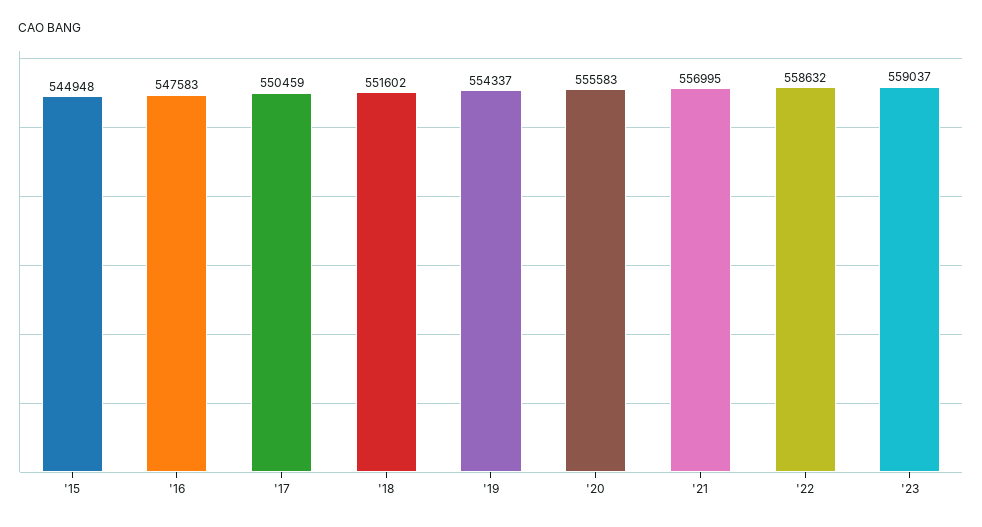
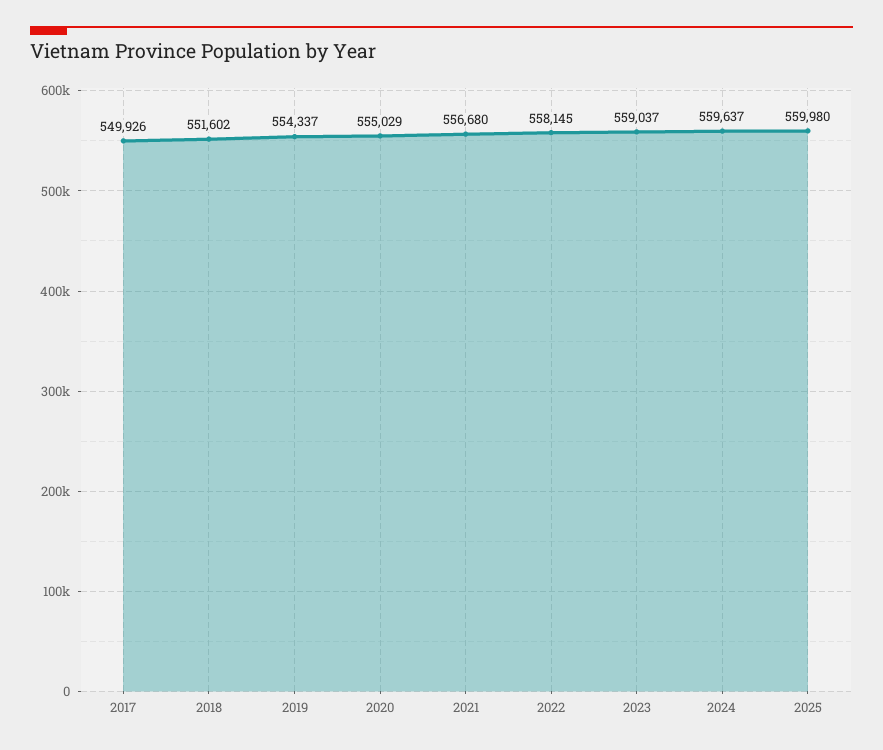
'15: 544948 -> none
'16: 547583 -> none
'17: 550459 -> 549926
'20: 555583 -> 555029
'21: 556995 -> 556680
'22: 558632 -> 558145
2024: none -> 559637
2025: none -> 559980

